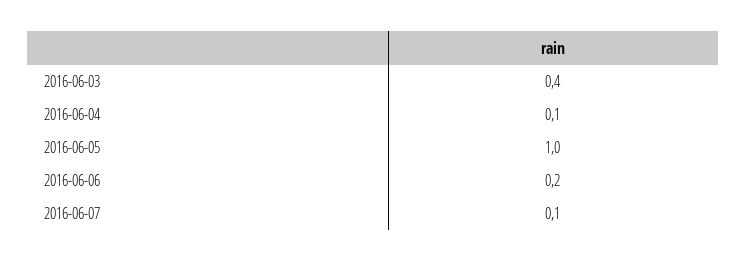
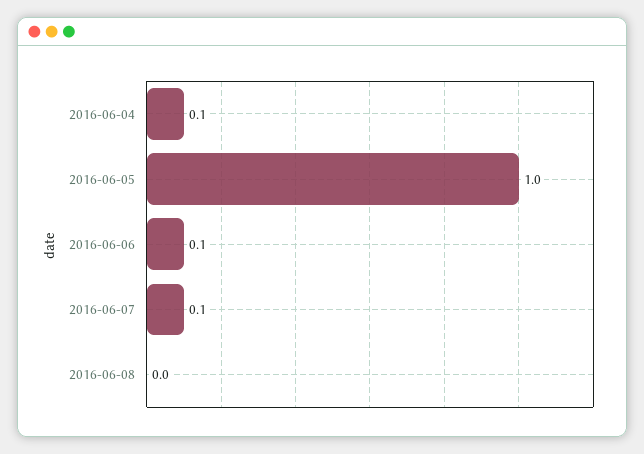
2016-06-03: 0.4 -> none
2016-06-06: 0.2 -> 0.1
2016-06-08: none -> 0

